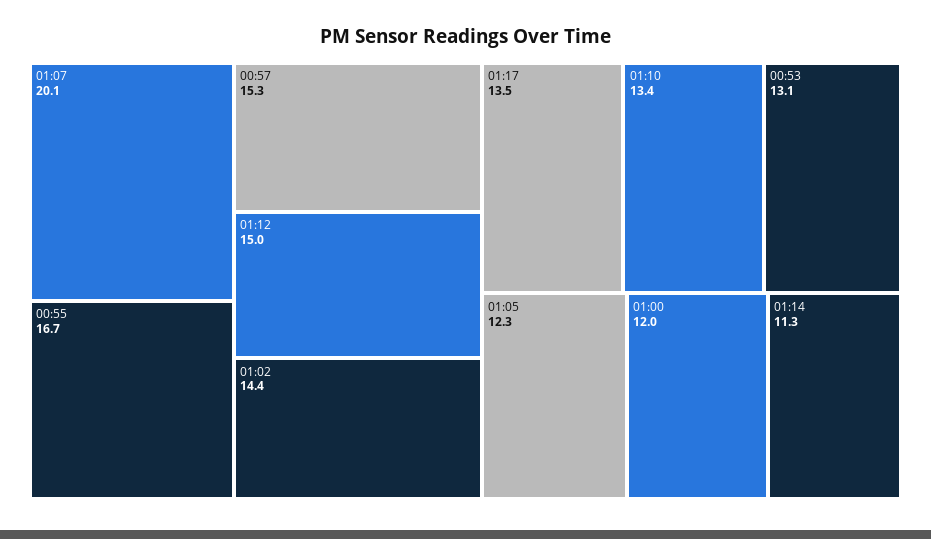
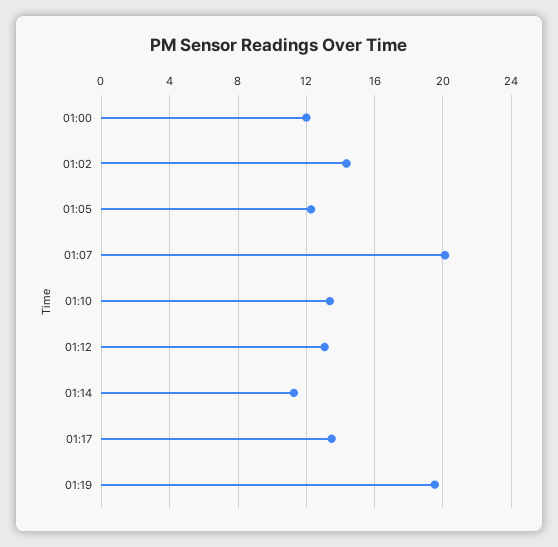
00:55: 16.7 -> none
00:57: 15.3 -> none
01:12: 15 -> 13
00:53: 13.1 -> none
01:19: none -> 19.5

